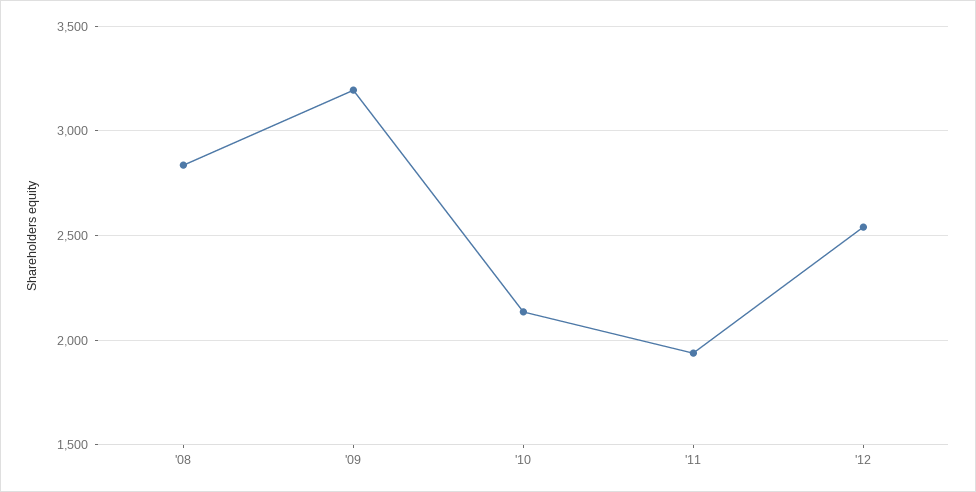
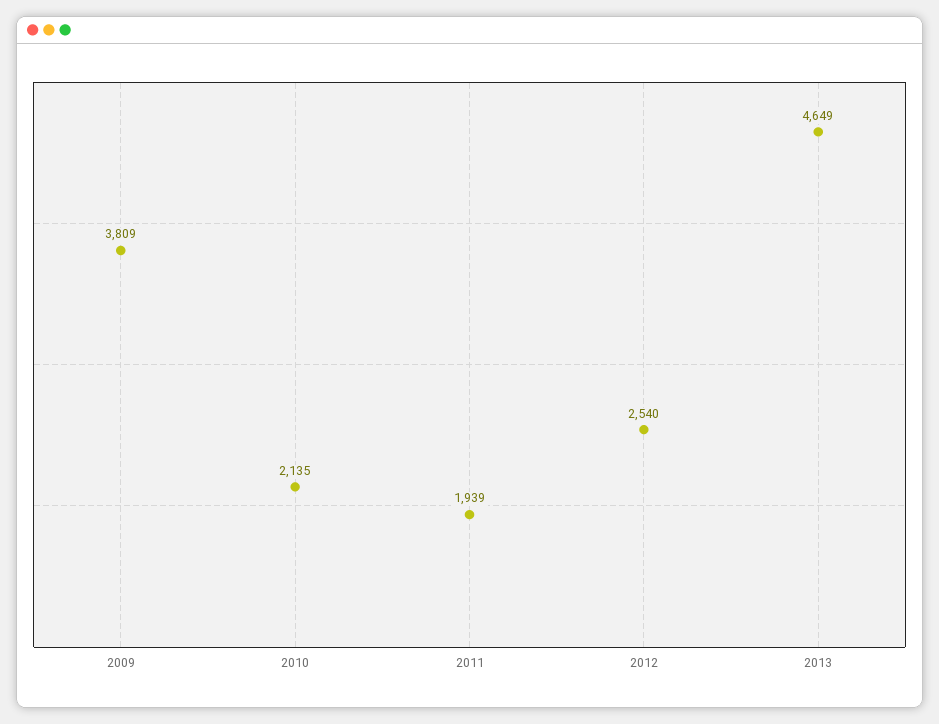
'08: 2850 -> none
'09: 3200 -> 3809
2013: none -> 4649

